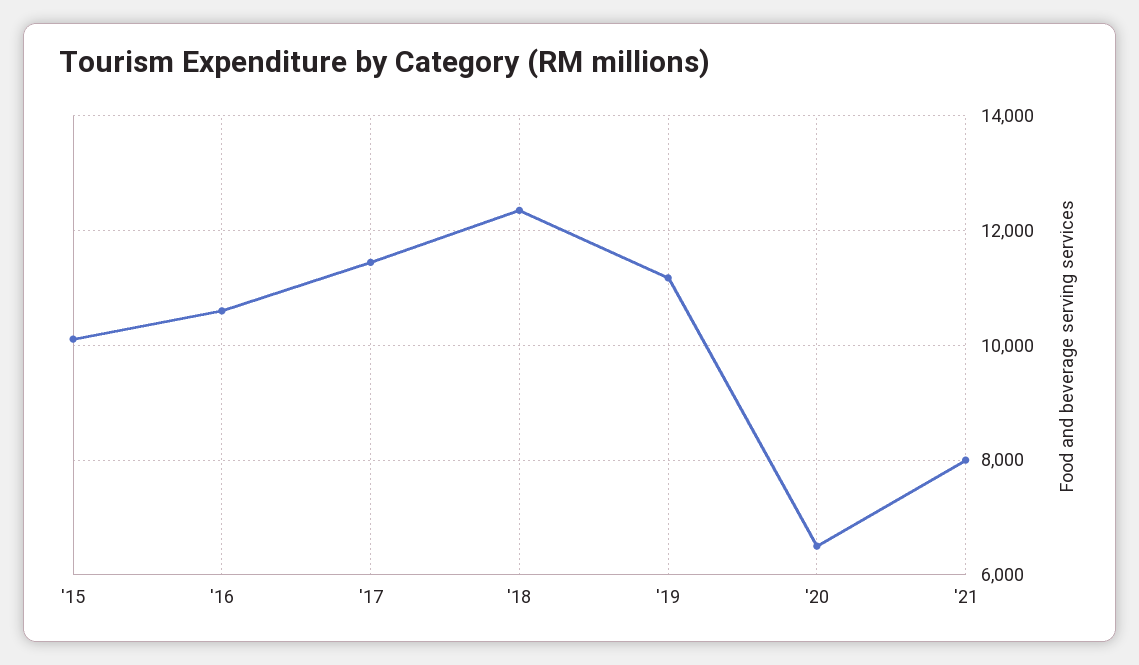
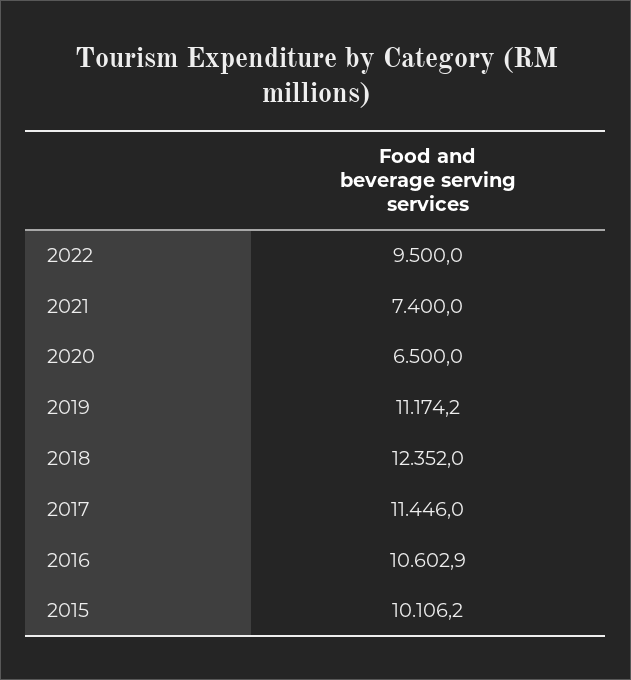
'21: 8000 -> 7400
2022: none -> 9500

